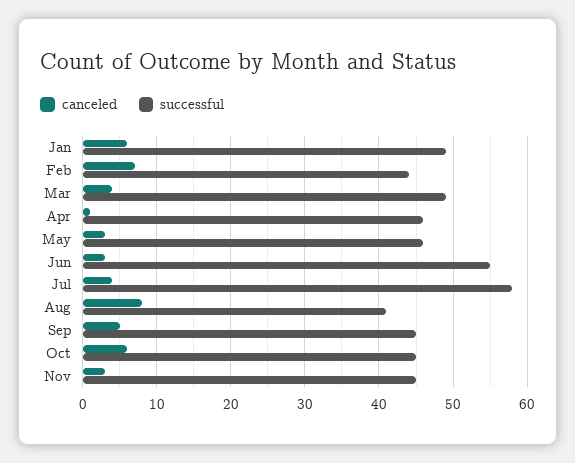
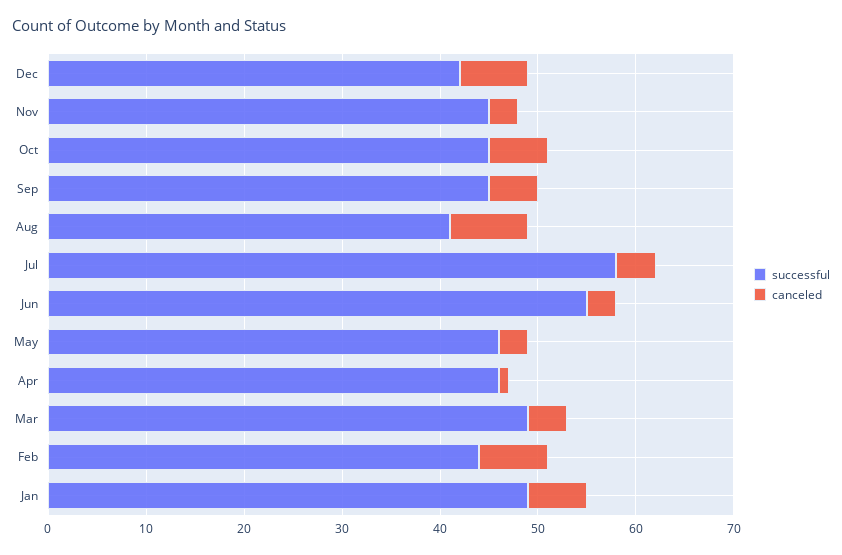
successful, Dec: none -> 42
canceled, Dec: none -> 7

